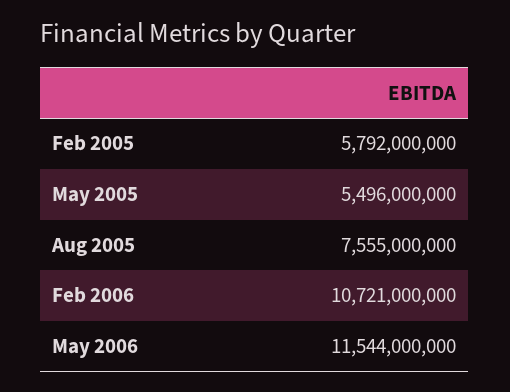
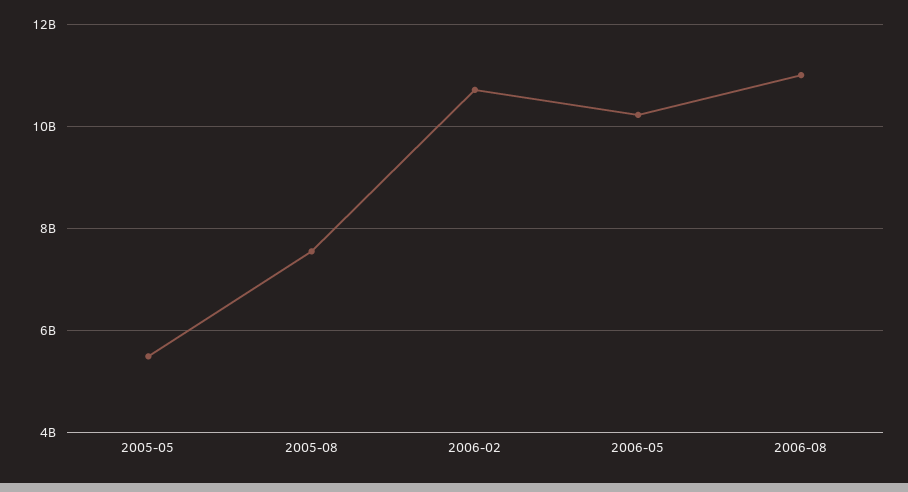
Feb 2005: 5792000000 -> none
May 2006: 11544000000 -> 10200000000
2006-08: none -> 11000000000

